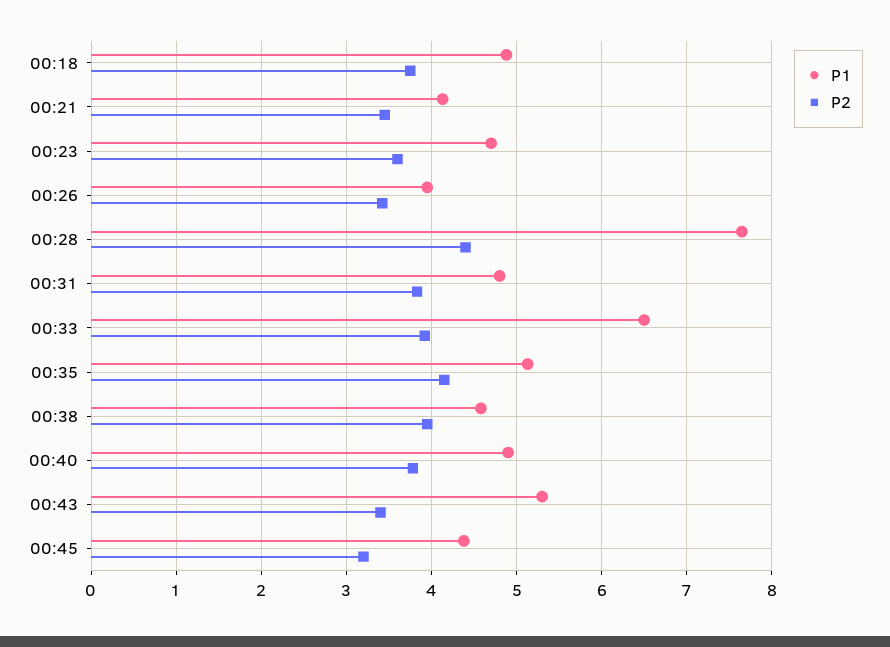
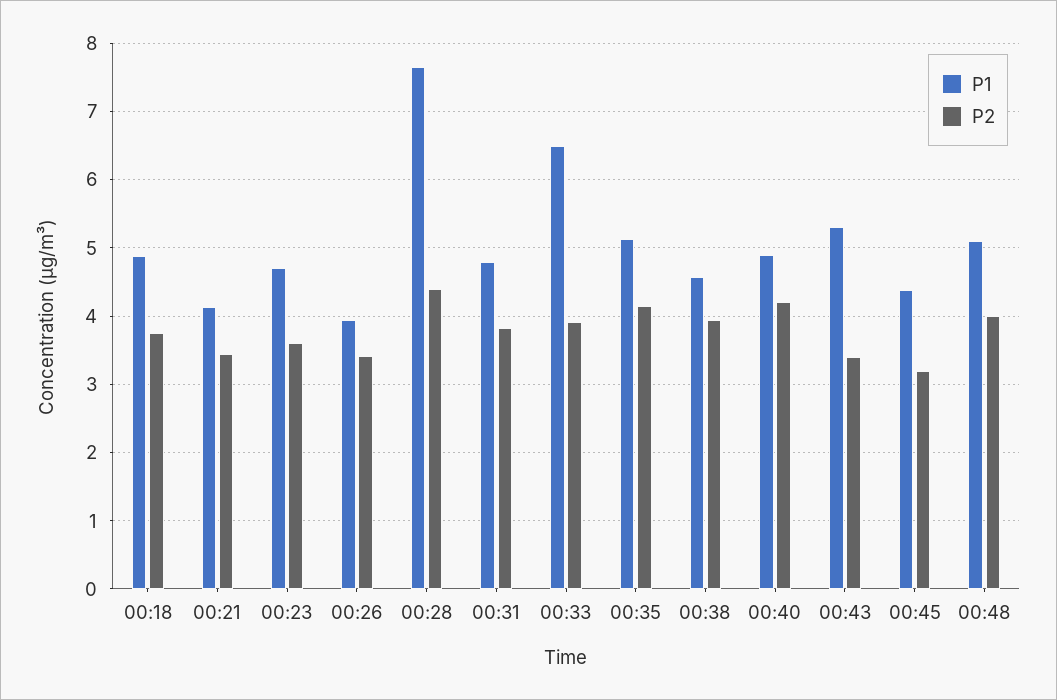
P2, 00:40: 3.8 -> 4.2
P1, 00:48: none -> 5.1
P2, 00:48: none -> 4

